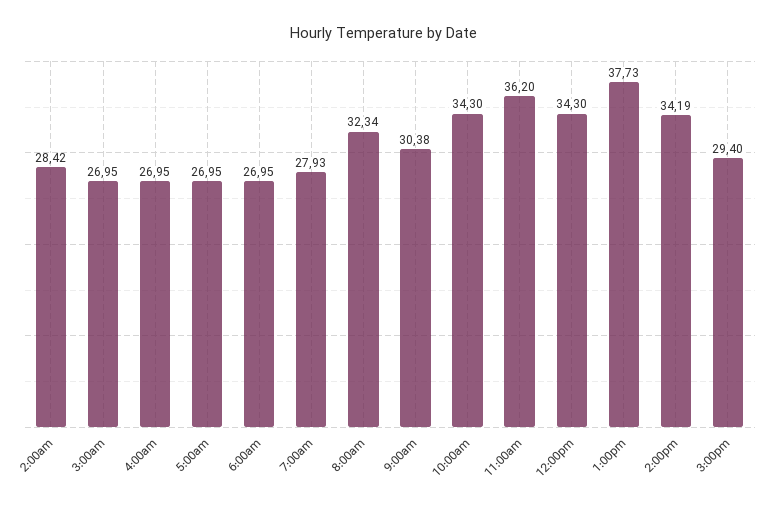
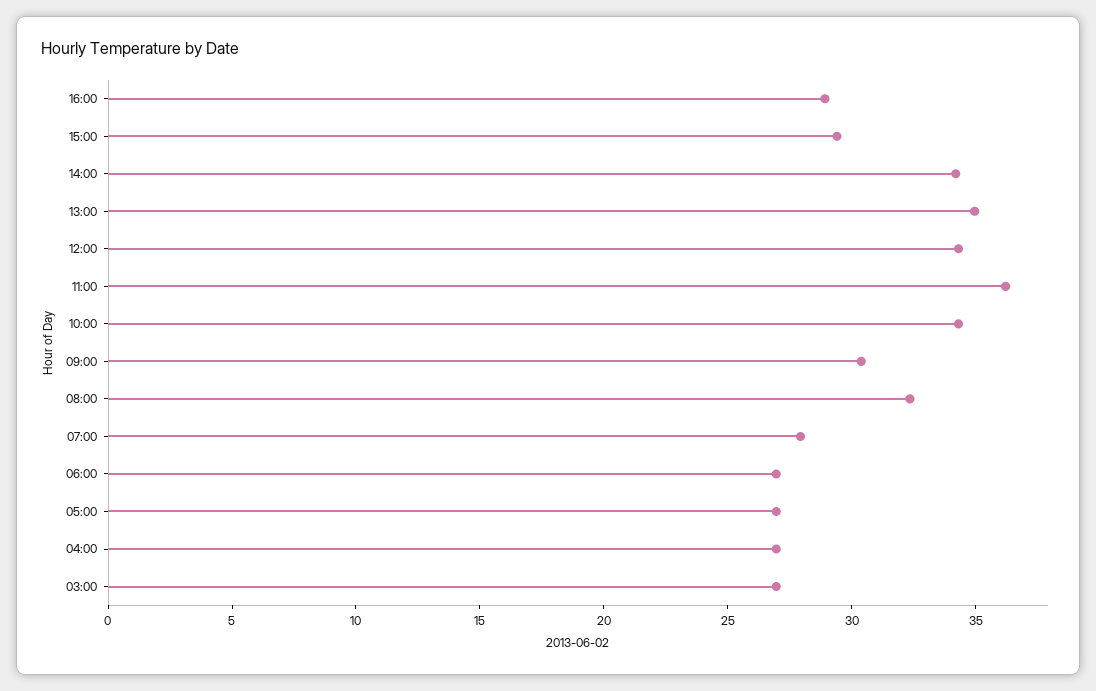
2:00am: 28.42 -> none
1:00pm: 37.73 -> 35
16:00: none -> 29

